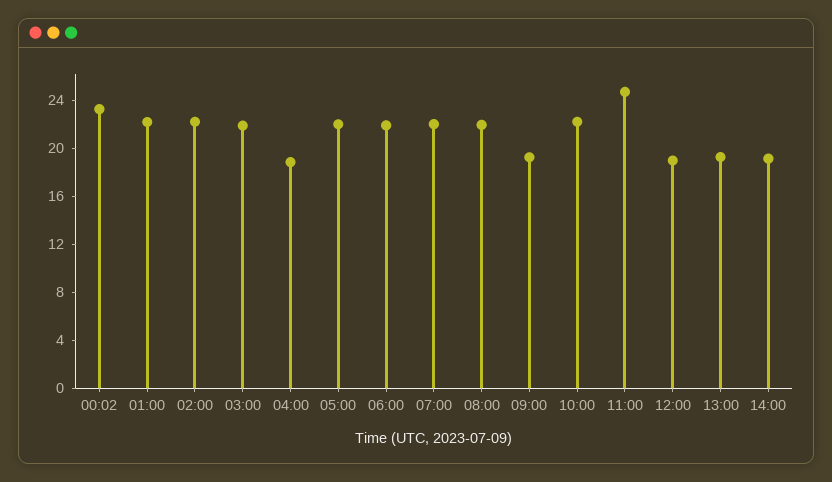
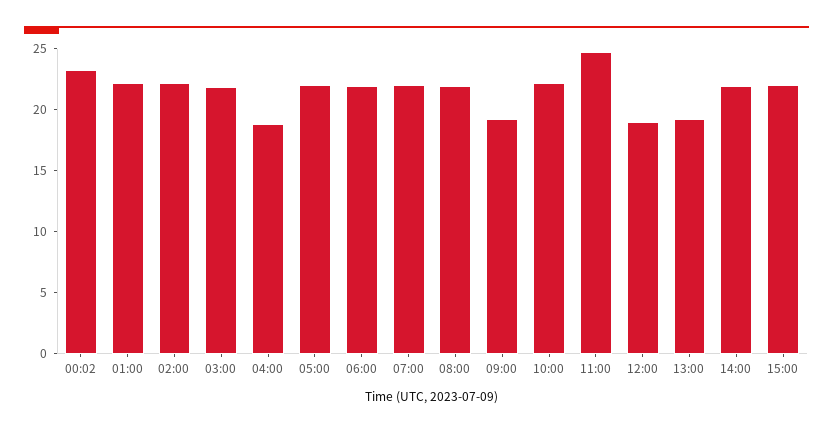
14:00: 19 -> 22
15:00: none -> 22

